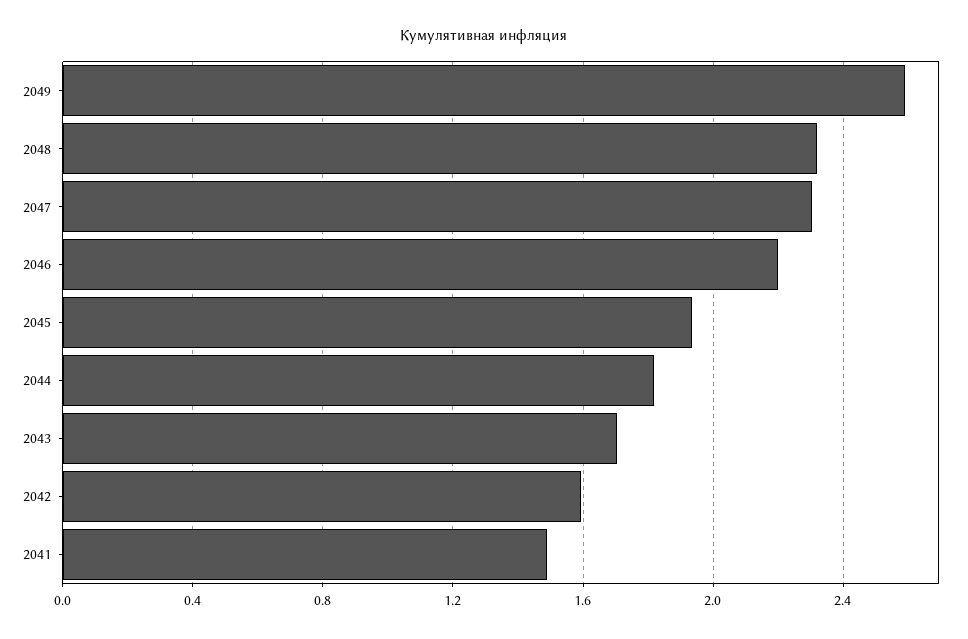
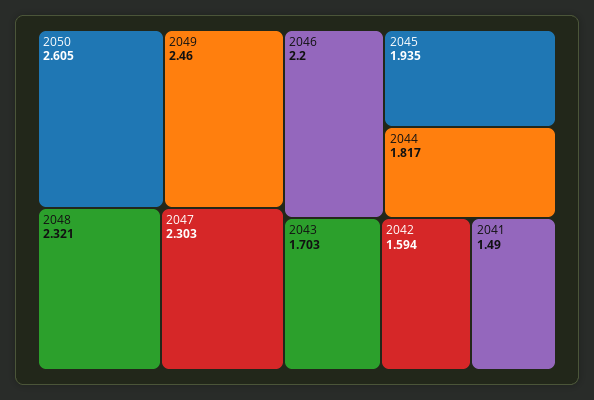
2049: 2.6 -> 2.46
2050: none -> 2.605

